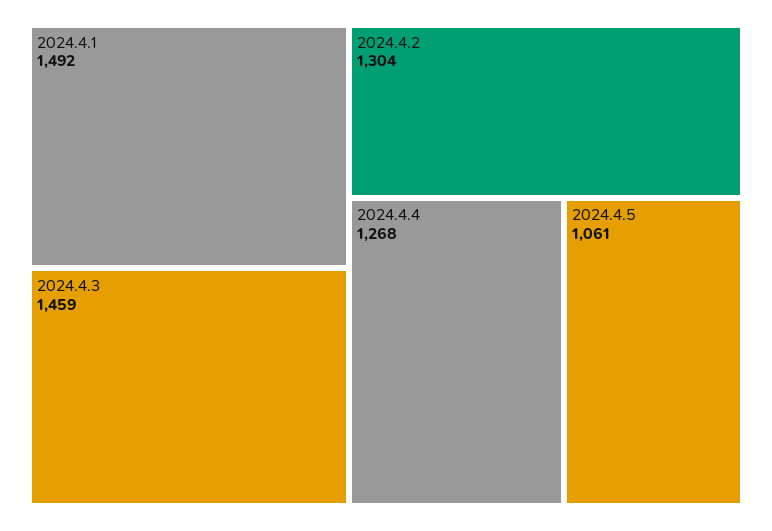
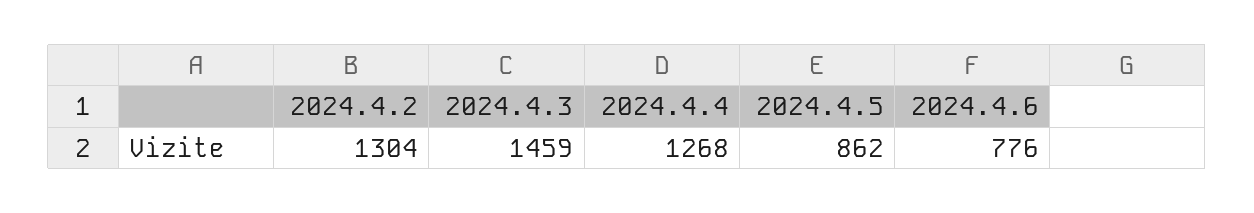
2024.4.1: 1492 -> none
2024.4.5: 1061 -> 862
2024.4.6: none -> 776

